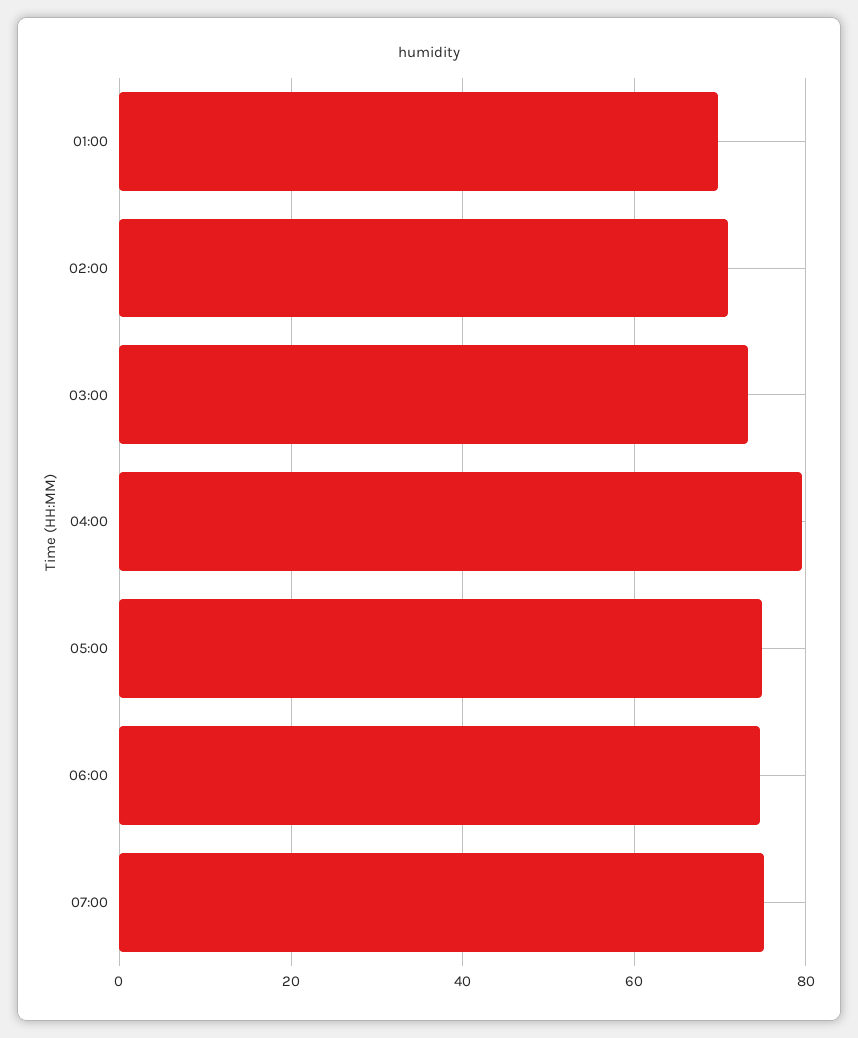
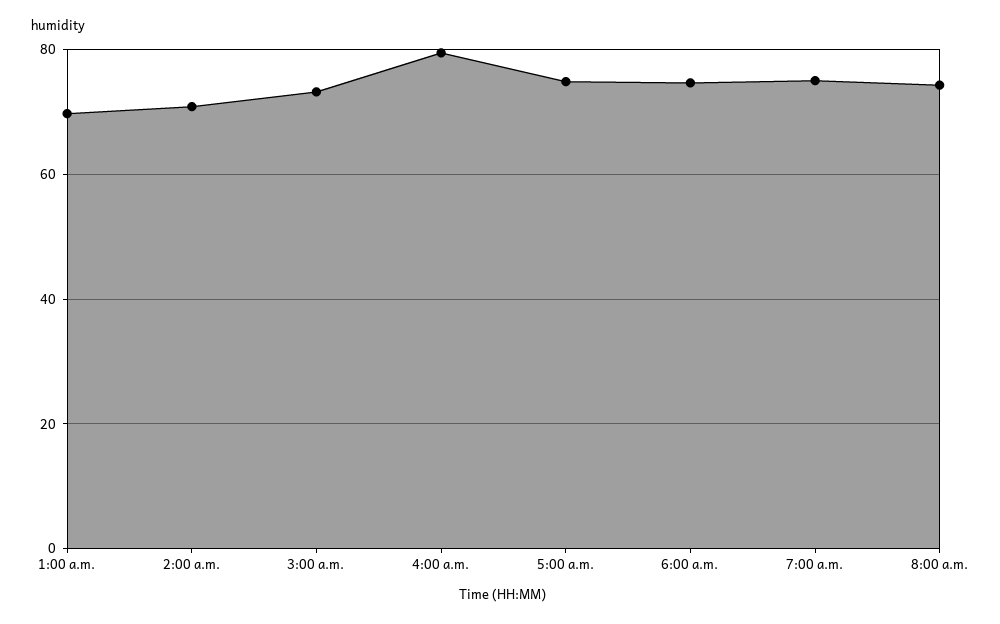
8:00 a.m.: none -> 74

